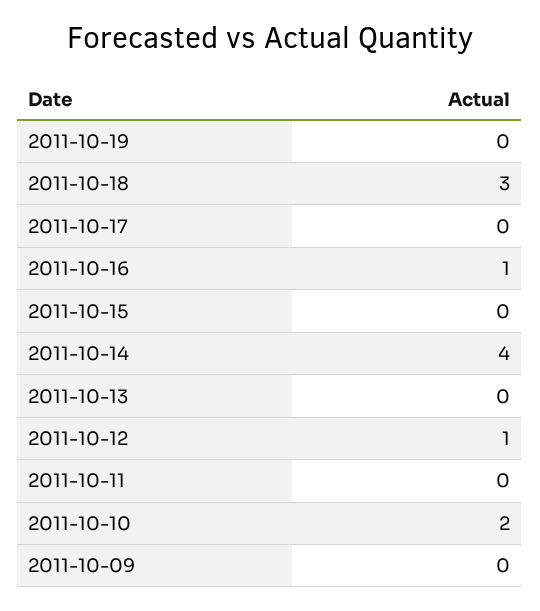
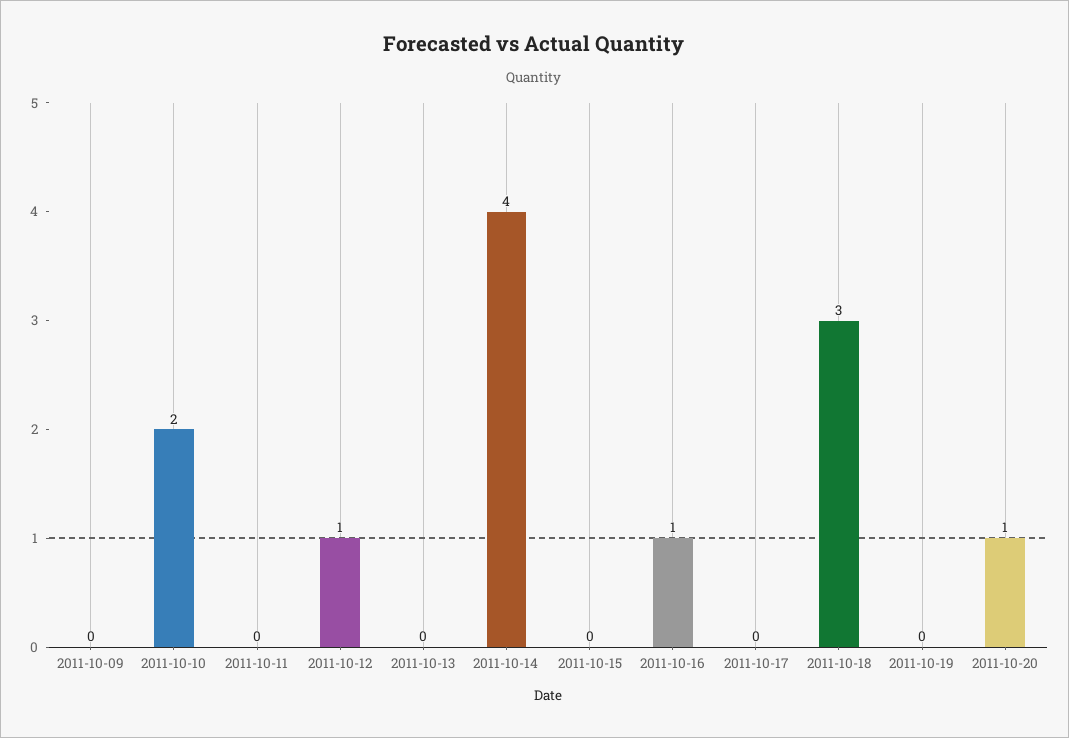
2011-10-20: none -> 1

